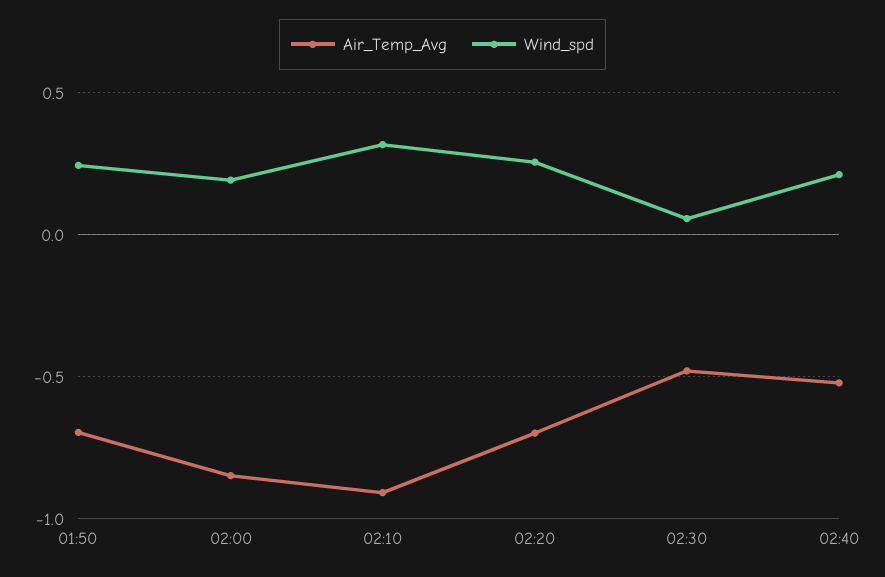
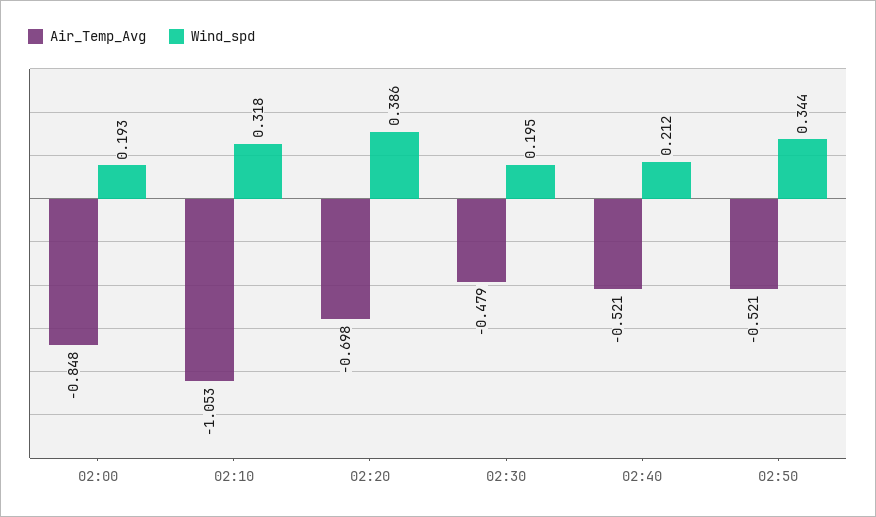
Air_Temp_Avg, 01:50: -0.7 -> none
Wind_spd, 01:50: 0.25 -> none
Air_Temp_Avg, 02:10: -0.9 -> -1.053
Wind_spd, 02:20: 0.25 -> 0.386
Wind_spd, 02:30: 0.05 -> 0.195
Air_Temp_Avg, 02:50: none -> -0.521
Wind_spd, 02:50: none -> 0.344

